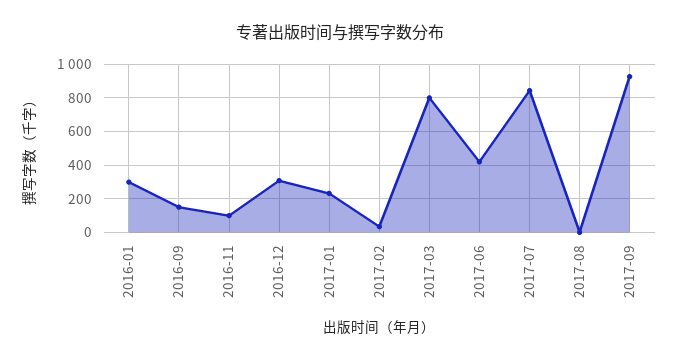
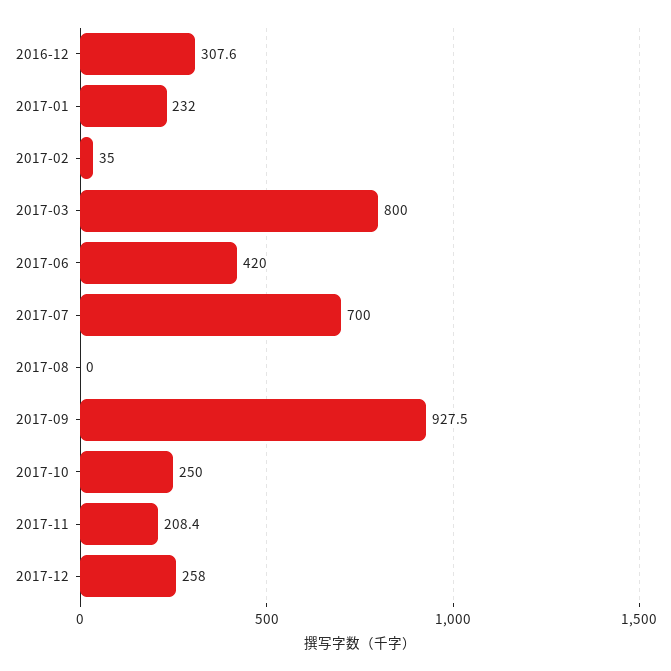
2016-01: 300 -> none
2016-09: 150 -> none
2016-11: 100 -> none
2017-07: 850 -> 700
2017-10: none -> 250
2017-11: none -> 208.4
2017-12: none -> 258

